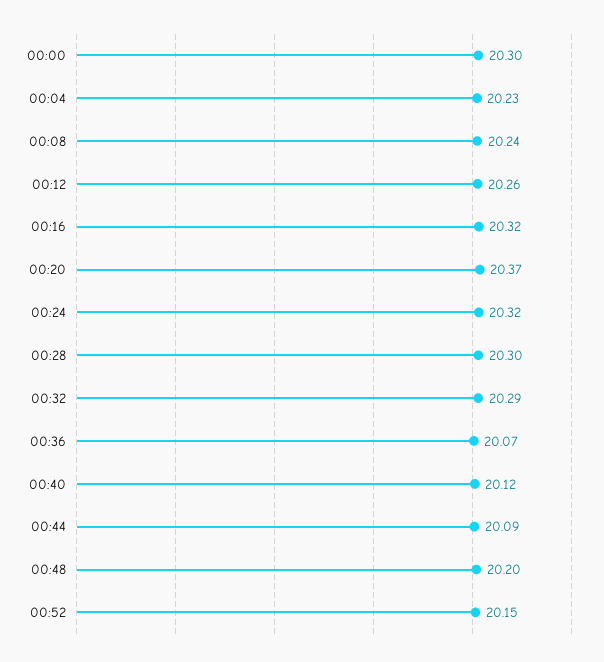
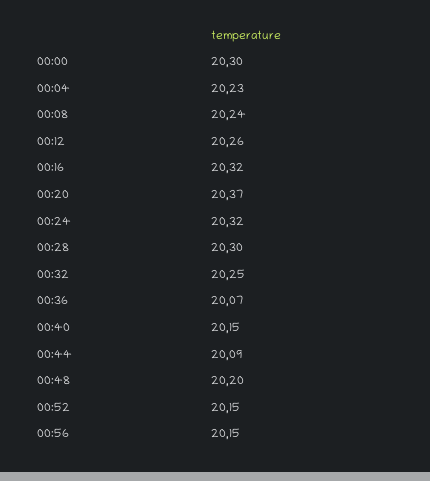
00:32: 20.29 -> 20.25
00:40: 20.12 -> 20.15
00:56: none -> 20.15

